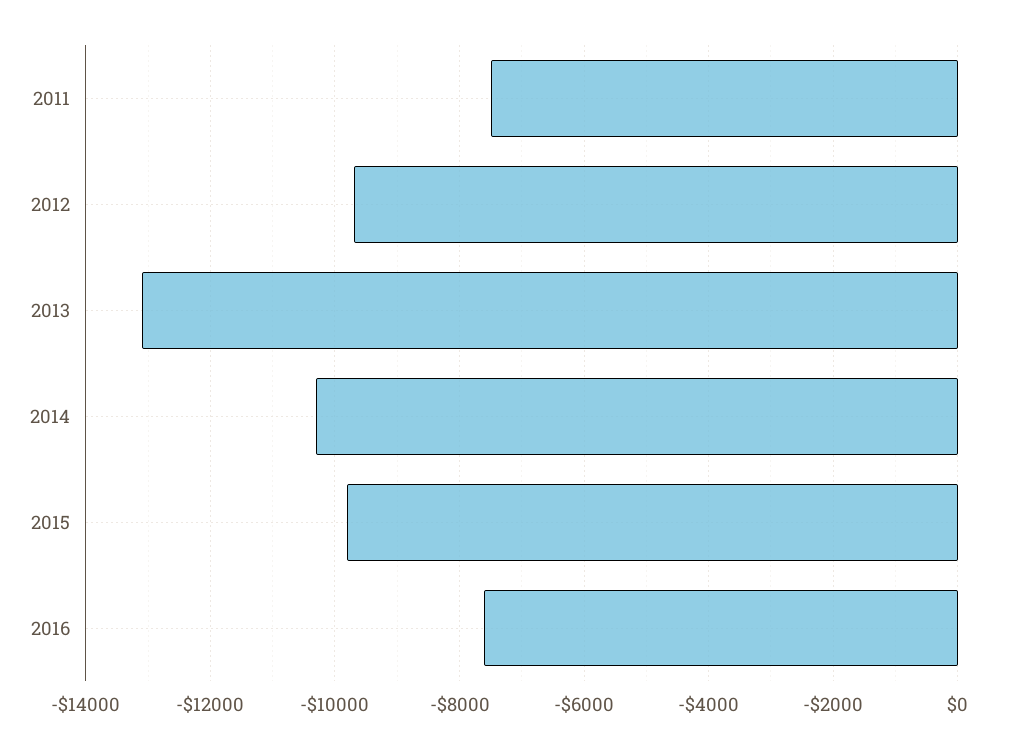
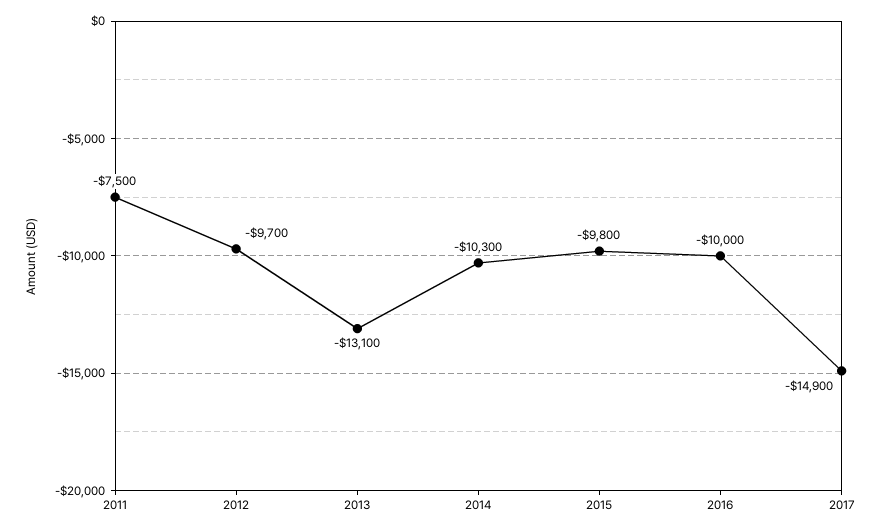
2016: -7600 -> -10000
2017: none -> -14900

